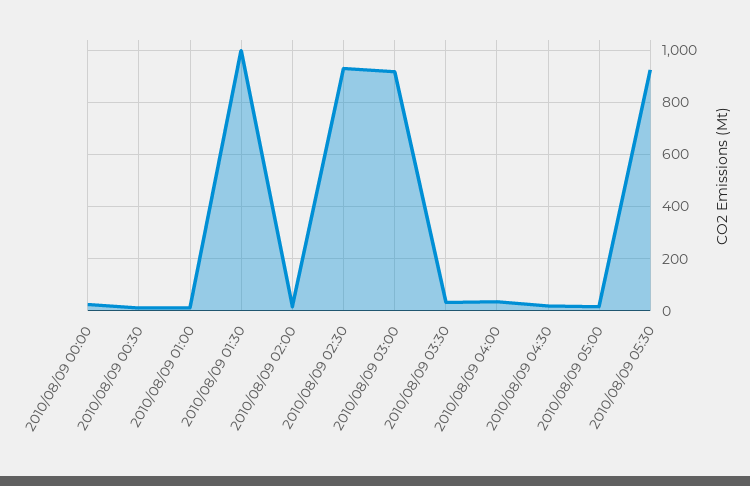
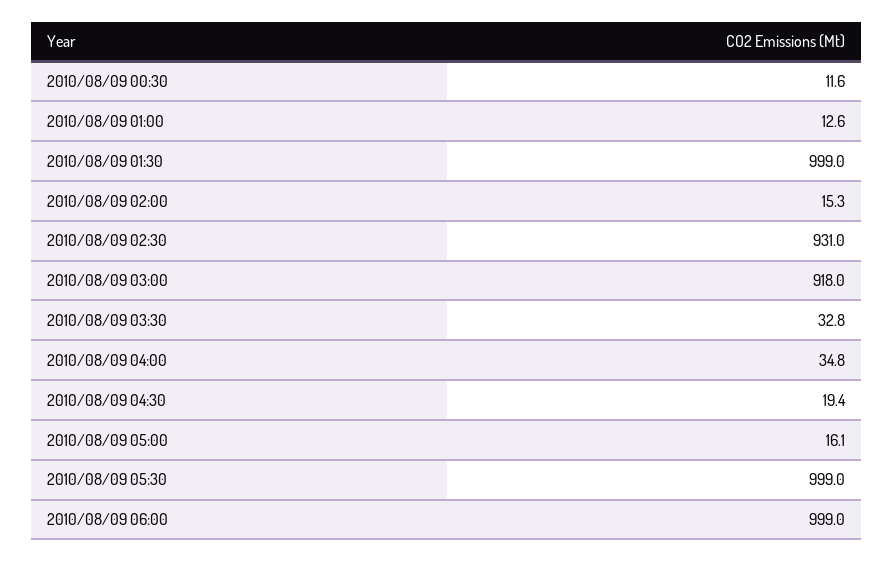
2010/08/09 00:00: 25 -> none
2010/08/09 05:30: 925 -> 999
2010/08/09 06:00: none -> 999

